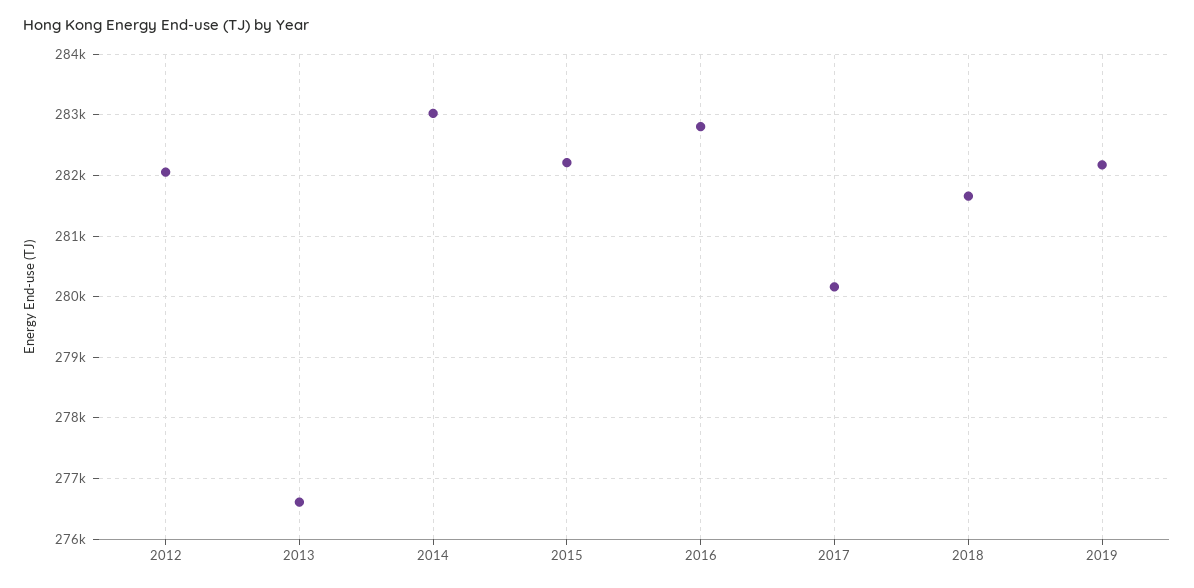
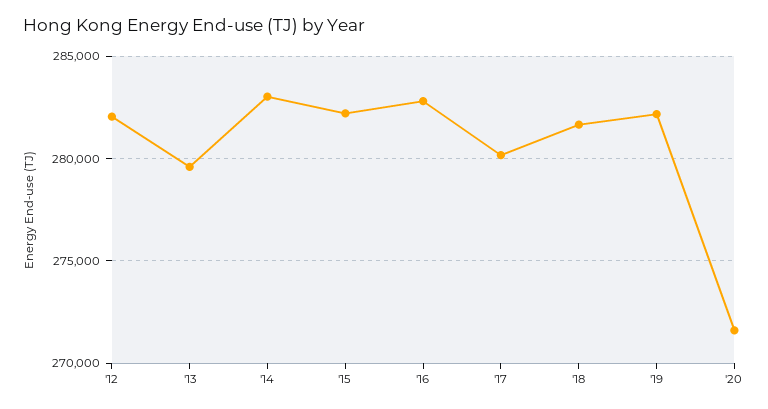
2013: 276600 -> 279500
'20: none -> 271500

